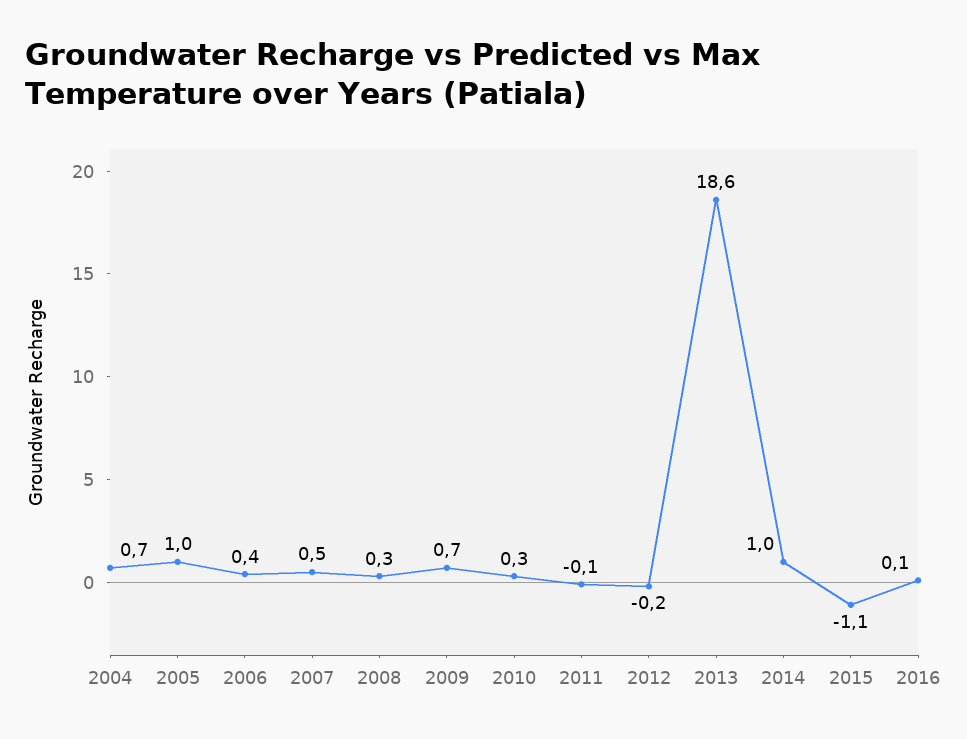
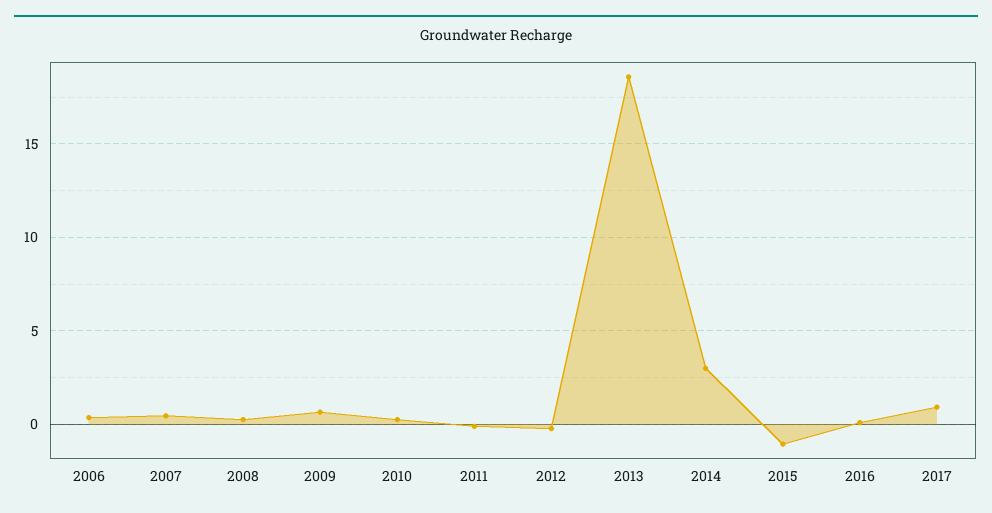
2004: 0.7 -> none
2005: 1 -> none
2014: 1 -> 3
2017: none -> 1

